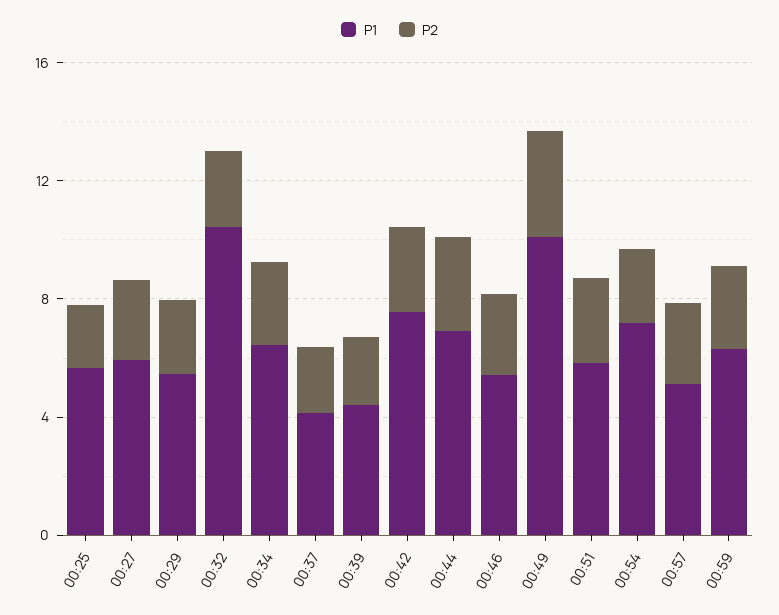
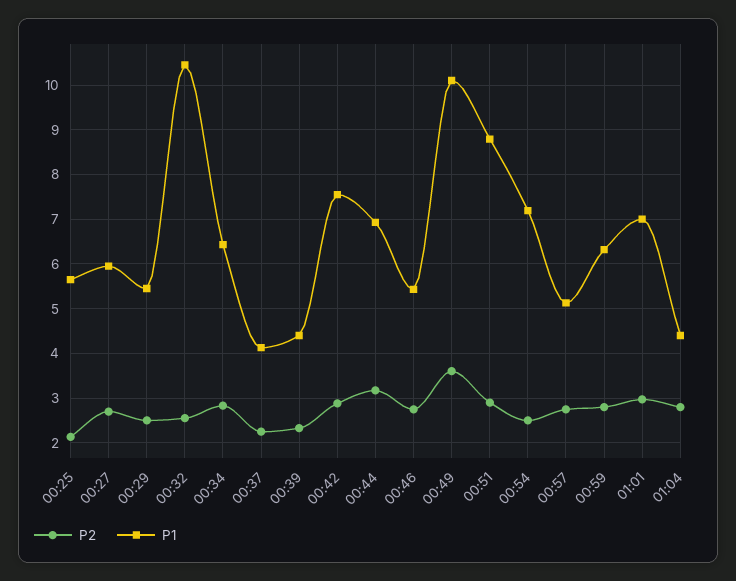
P1, 00:51: 6 -> 8.8
P2, 01:01: none -> 3
P1, 01:01: none -> 7
P2, 01:04: none -> 2.8
P1, 01:04: none -> 4.4

